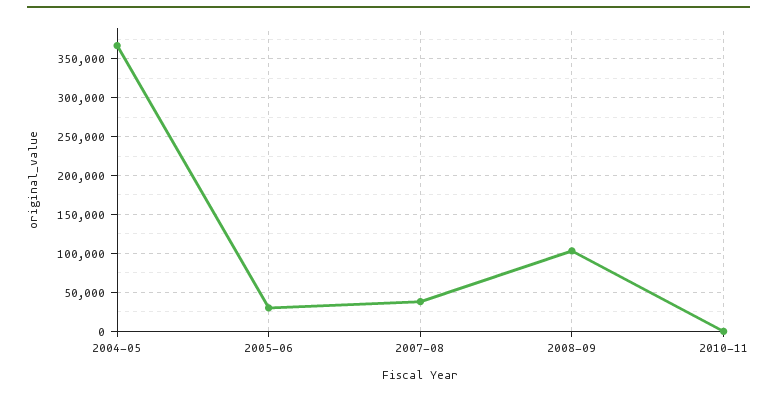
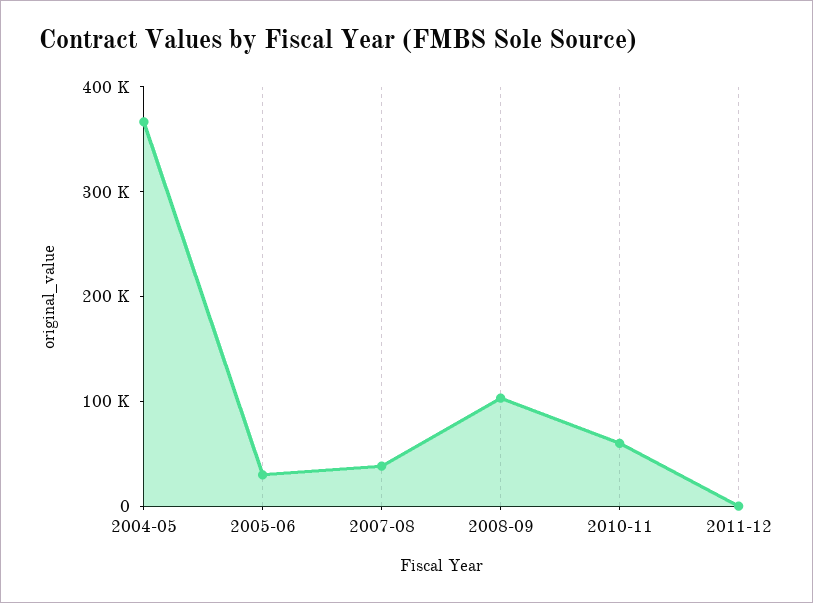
2010-11: 0 -> 60000
2011-12: none -> 0

